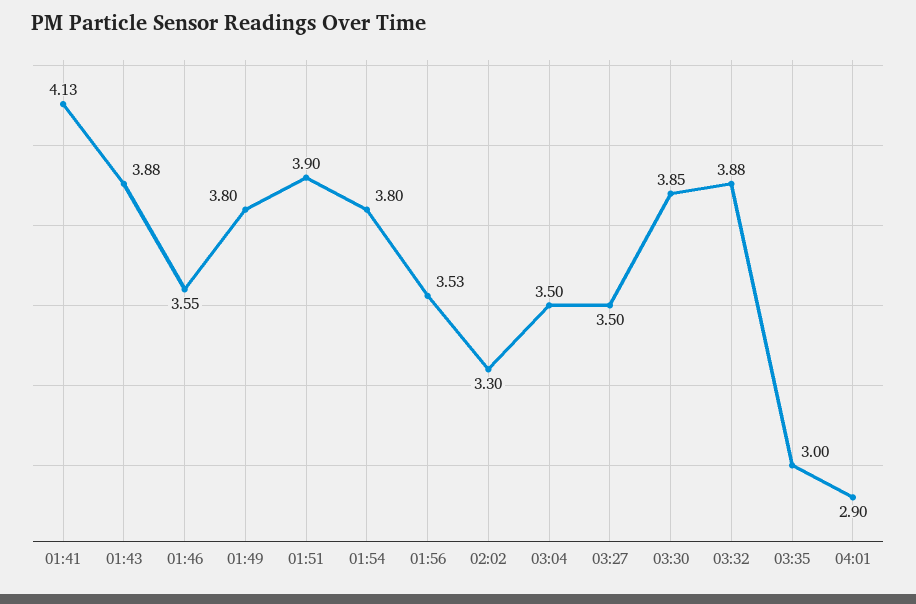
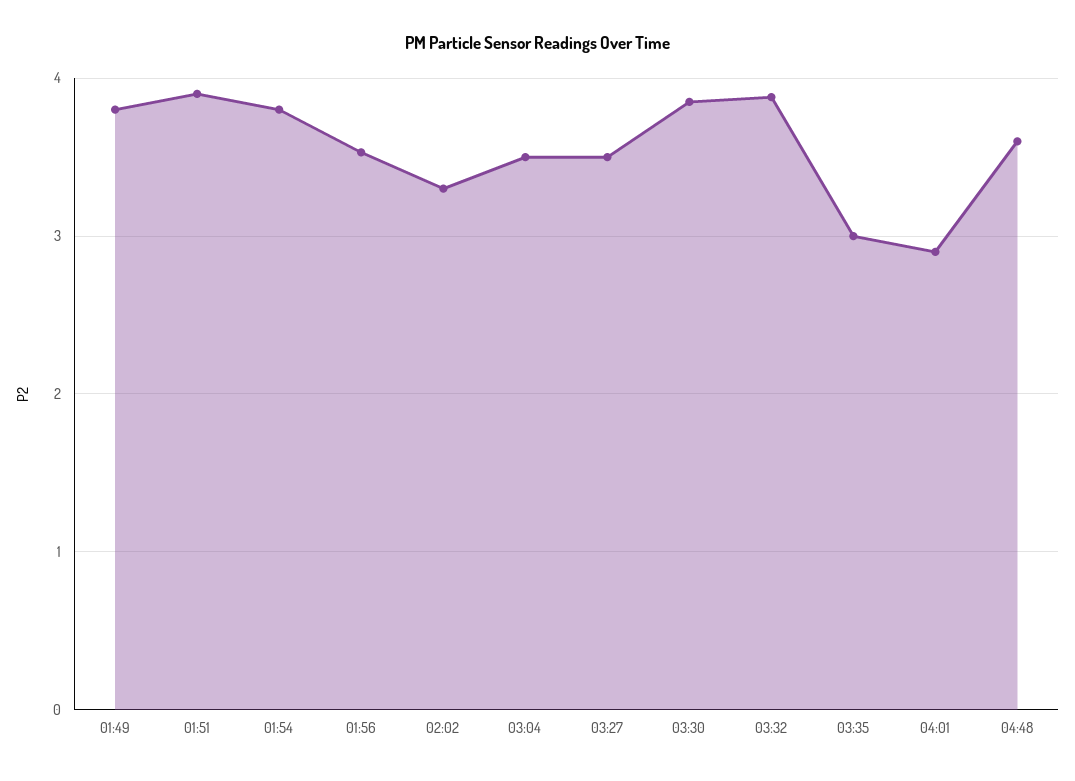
01:41: 4.13 -> none
01:43: 3.88 -> none
01:46: 3.55 -> none
04:48: none -> 3.6

